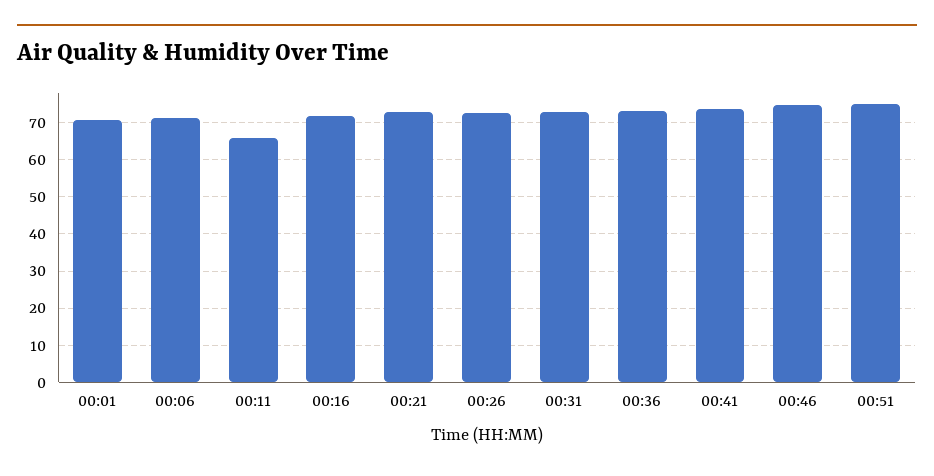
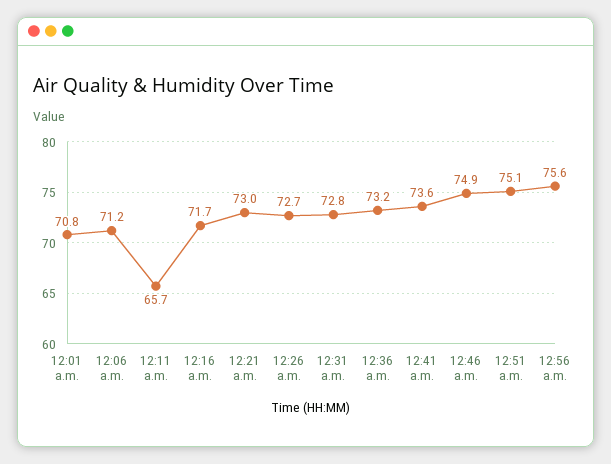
12:56 a.m.: none -> 75.6

